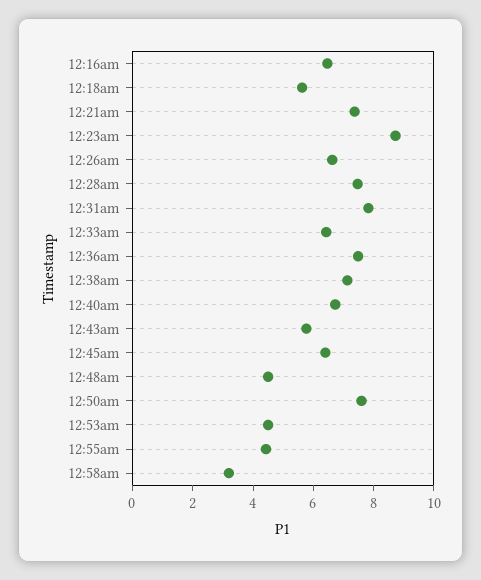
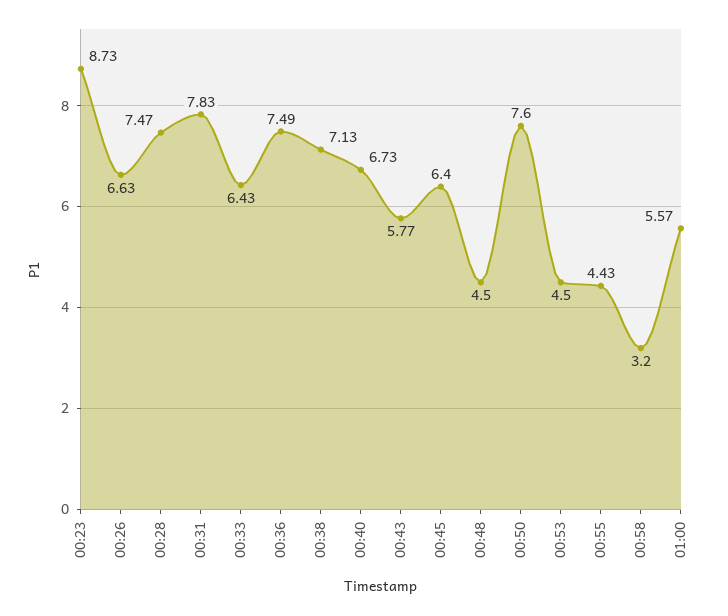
12:16am: 6.5 -> none
12:18am: 5.5 -> none
12:21am: 7.5 -> none
01:00: none -> 5.57

